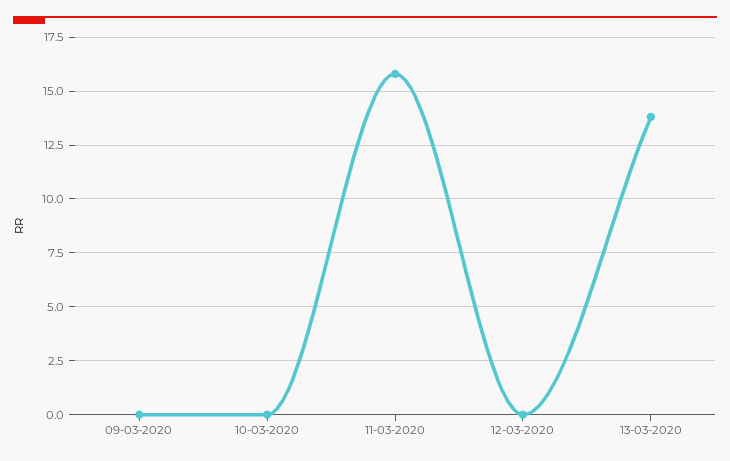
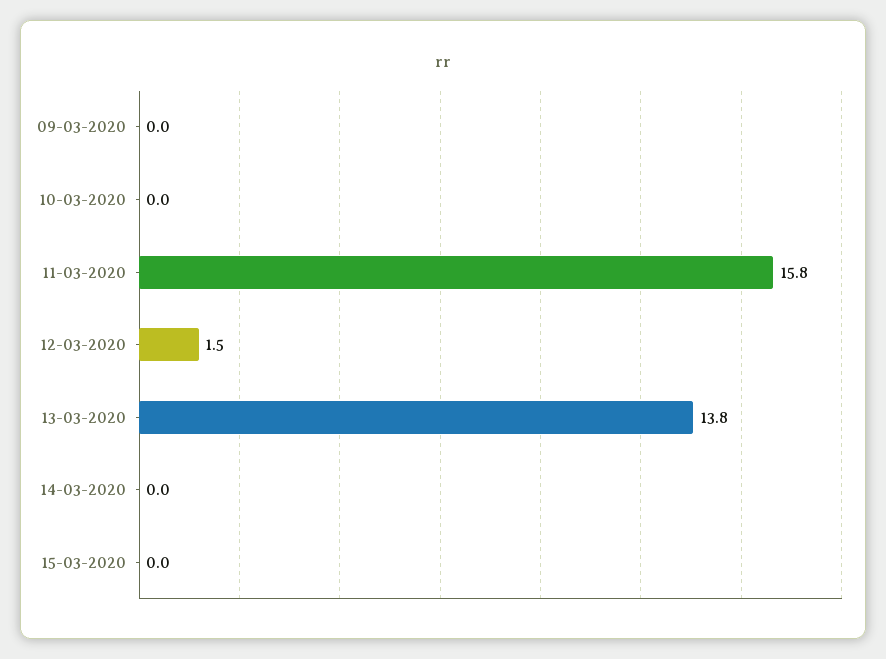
12-03-2020: 0 -> 1.5
14-03-2020: none -> 0
15-03-2020: none -> 0

